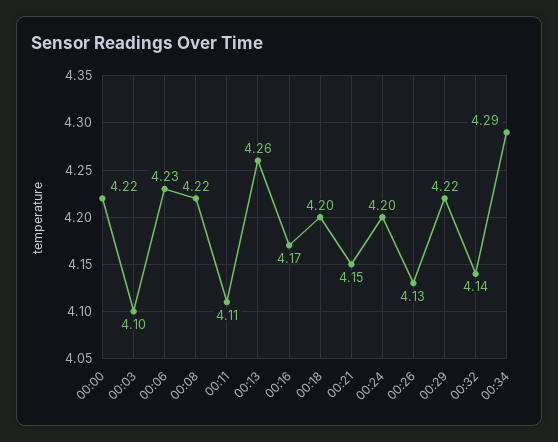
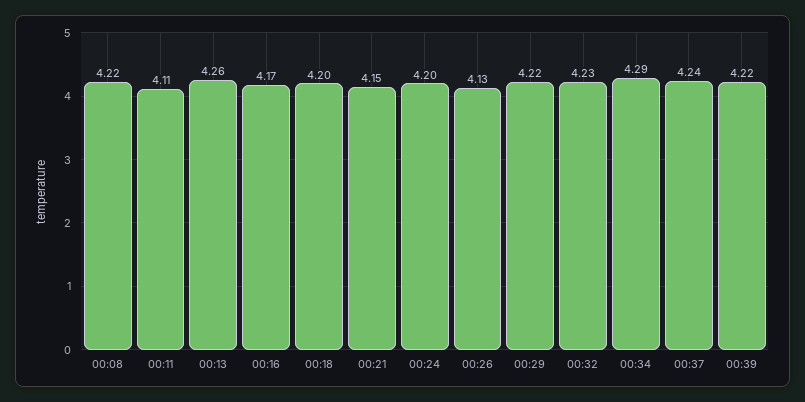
00:00: 4.22 -> none
00:03: 4.1 -> none
00:06: 4.23 -> none
00:32: 4.14 -> 4.23
00:37: none -> 4.24
00:39: none -> 4.22

